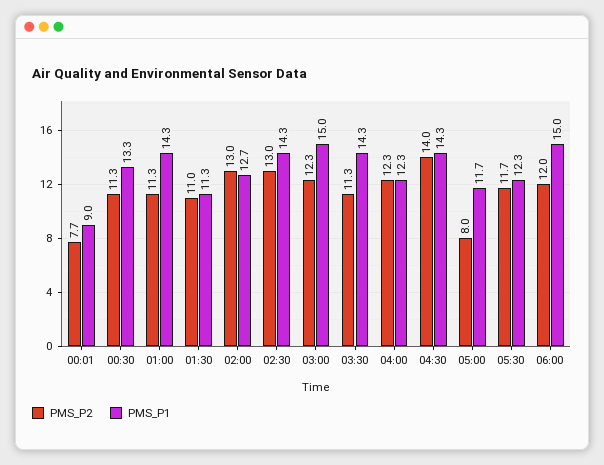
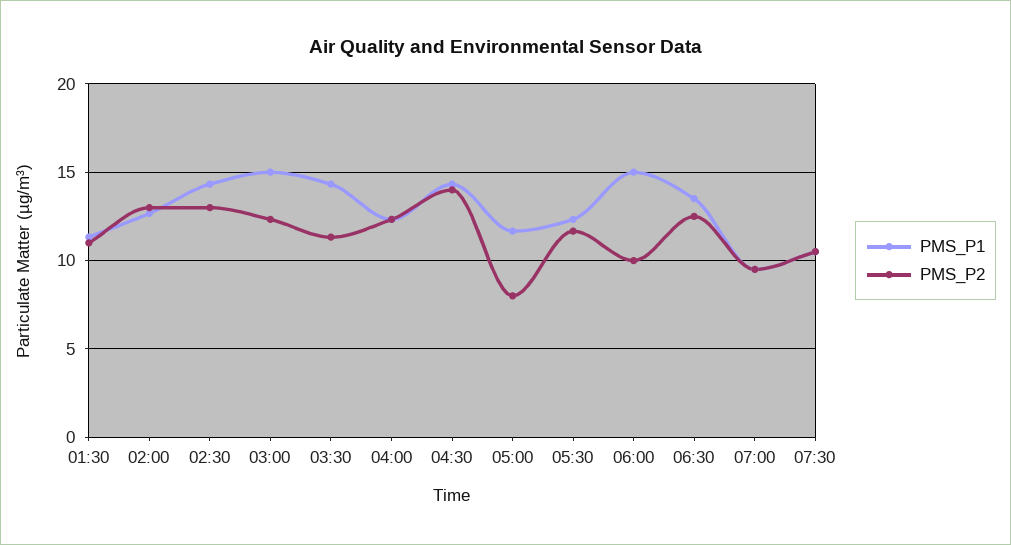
PMS_P2, 00:01: 7.7 -> none
PMS_P1, 00:01: 9 -> none
PMS_P2, 00:30: 11.3 -> none
PMS_P1, 00:30: 13.3 -> none
PMS_P2, 01:00: 11.3 -> none
PMS_P1, 01:00: 14.3 -> none
PMS_P2, 06:00: 12 -> 10
PMS_P1, 06:30: none -> 13.5
PMS_P2, 06:30: none -> 12.5
PMS_P1, 07:00: none -> 9.5
PMS_P2, 07:00: none -> 9.5
PMS_P1, 07:30: none -> 10.5
PMS_P2, 07:30: none -> 10.5

